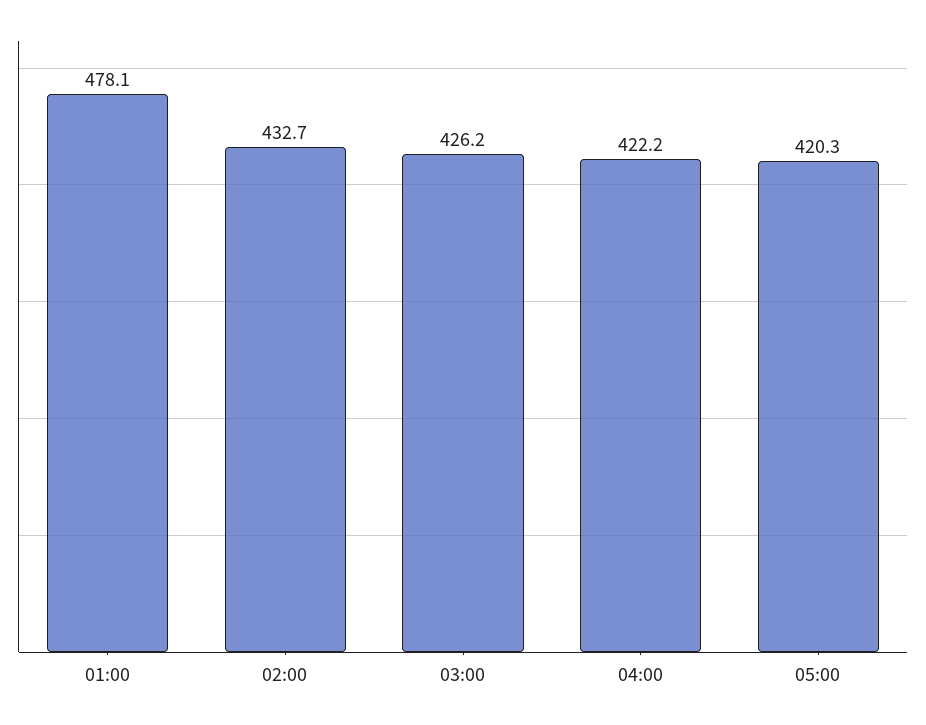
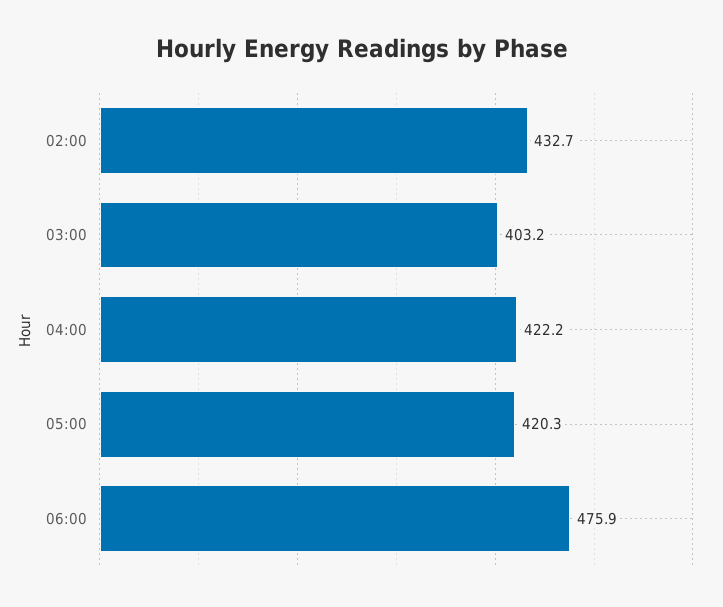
01:00: 478.1 -> none
03:00: 426.2 -> 403.2
06:00: none -> 475.9

